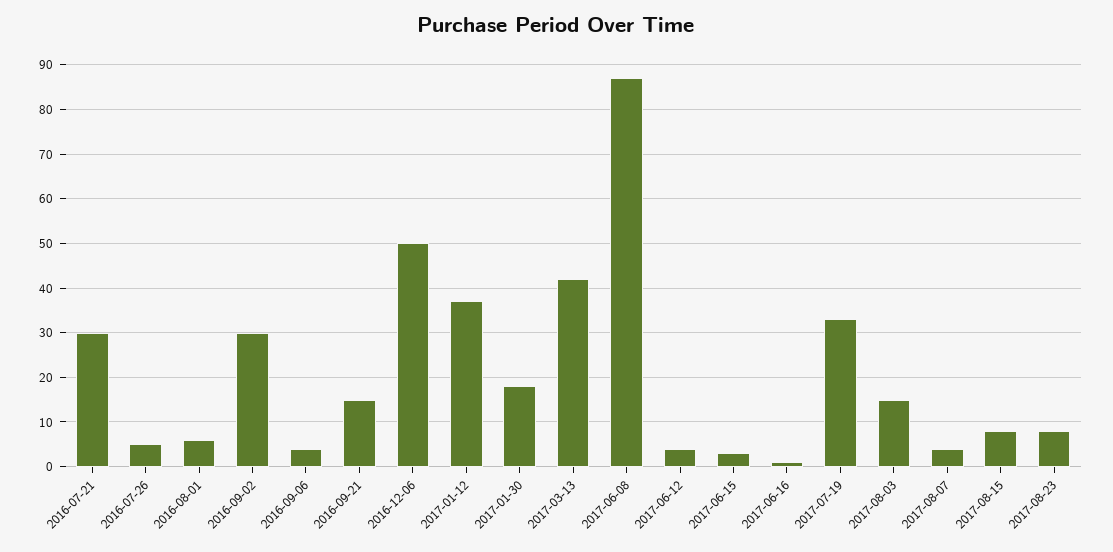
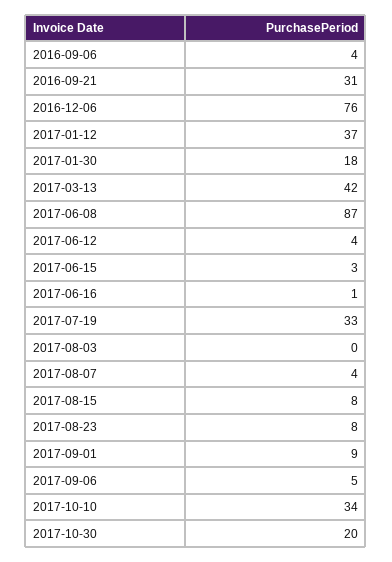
2016-07-21: 30 -> none
2016-07-26: 5 -> none
2016-08-01: 5 -> none
2016-09-02: 30 -> none
2016-09-21: 15 -> 31
2016-12-06: 50 -> 76
2017-08-03: 15 -> 0
2017-09-01: none -> 9
2017-09-06: none -> 5
2017-10-10: none -> 34
2017-10-30: none -> 20

